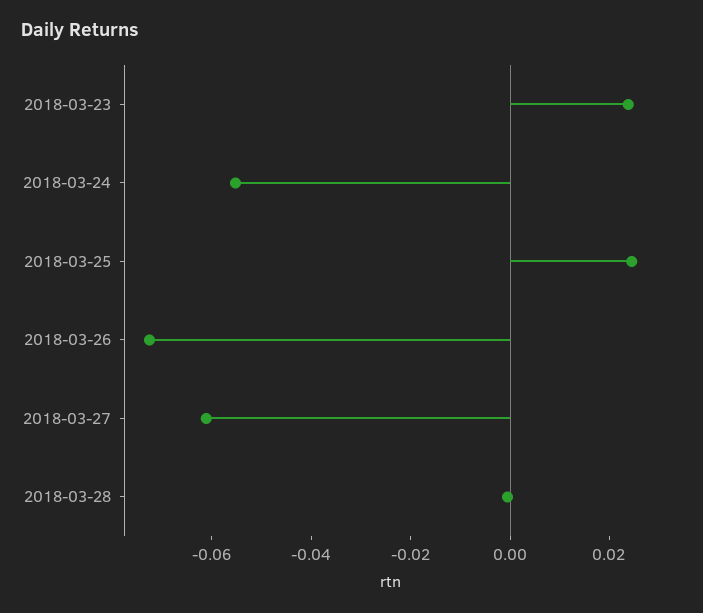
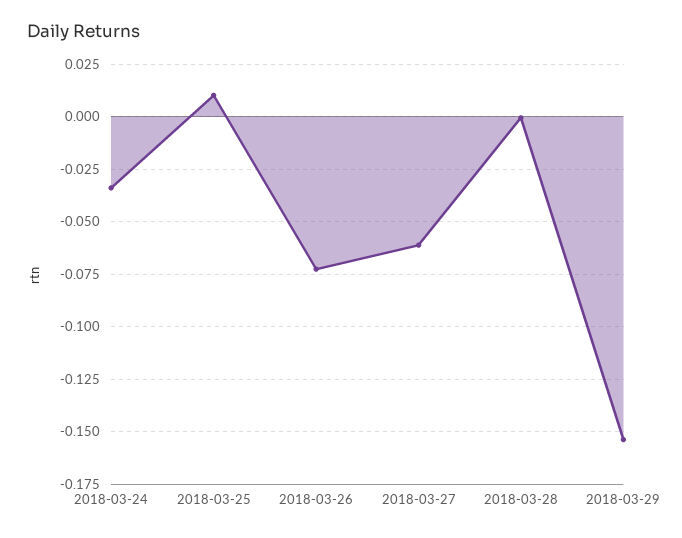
2018-03-23: 0.025 -> none
2018-03-24: -0.055 -> -0.035
2018-03-25: 0.025 -> 0.01
2018-03-29: none -> -0.155

